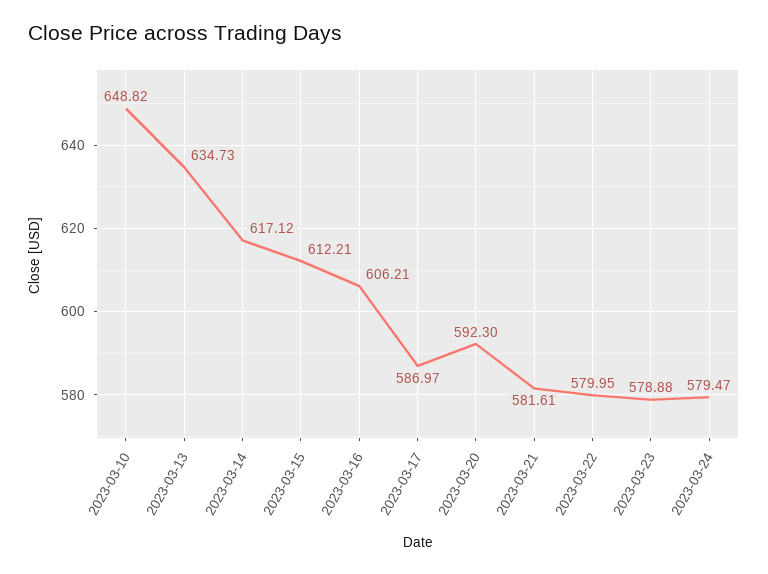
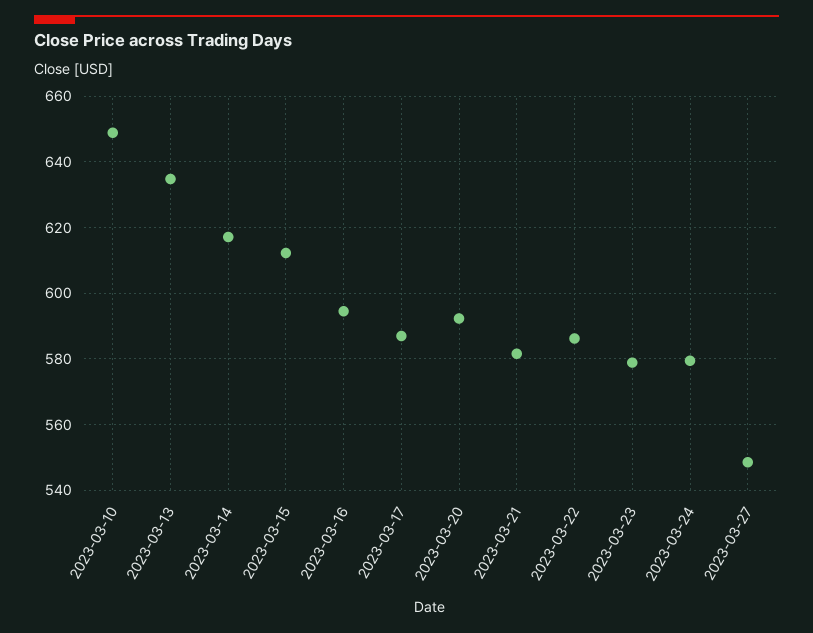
2023-03-16: 606.21 -> 594
2023-03-22: 579.95 -> 586
2023-03-27: none -> 548

